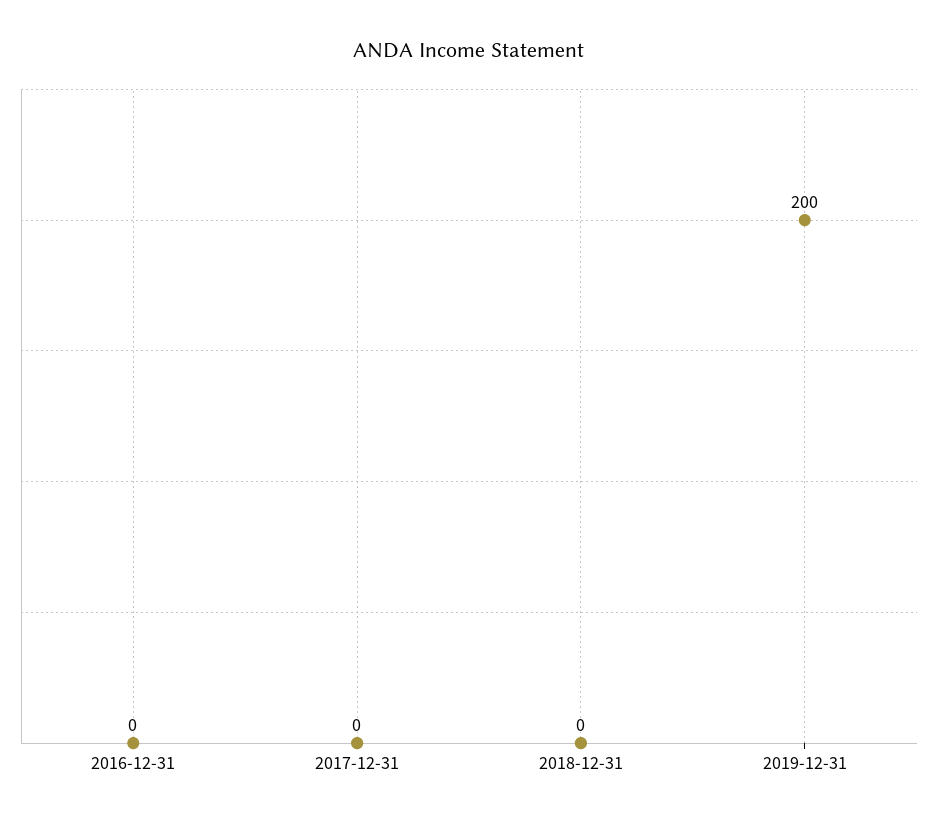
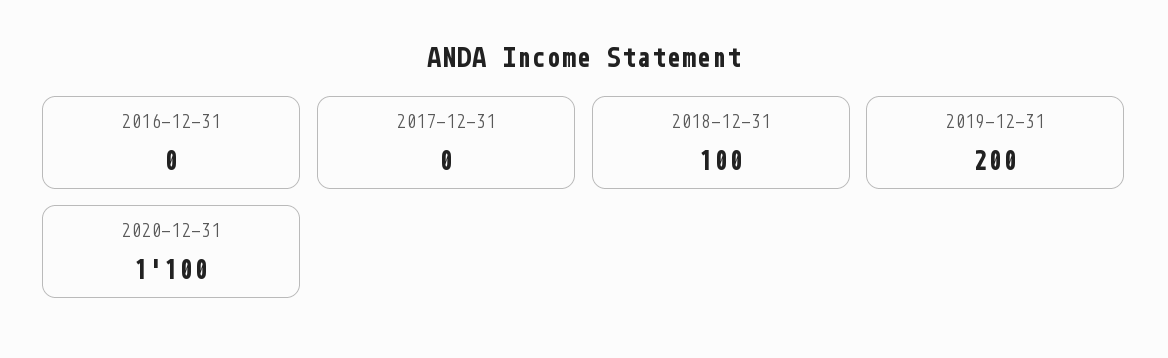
2018-12-31: 0 -> 100
2020-12-31: none -> 1100

